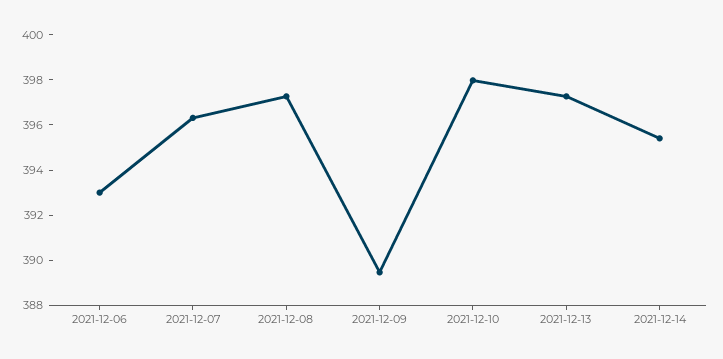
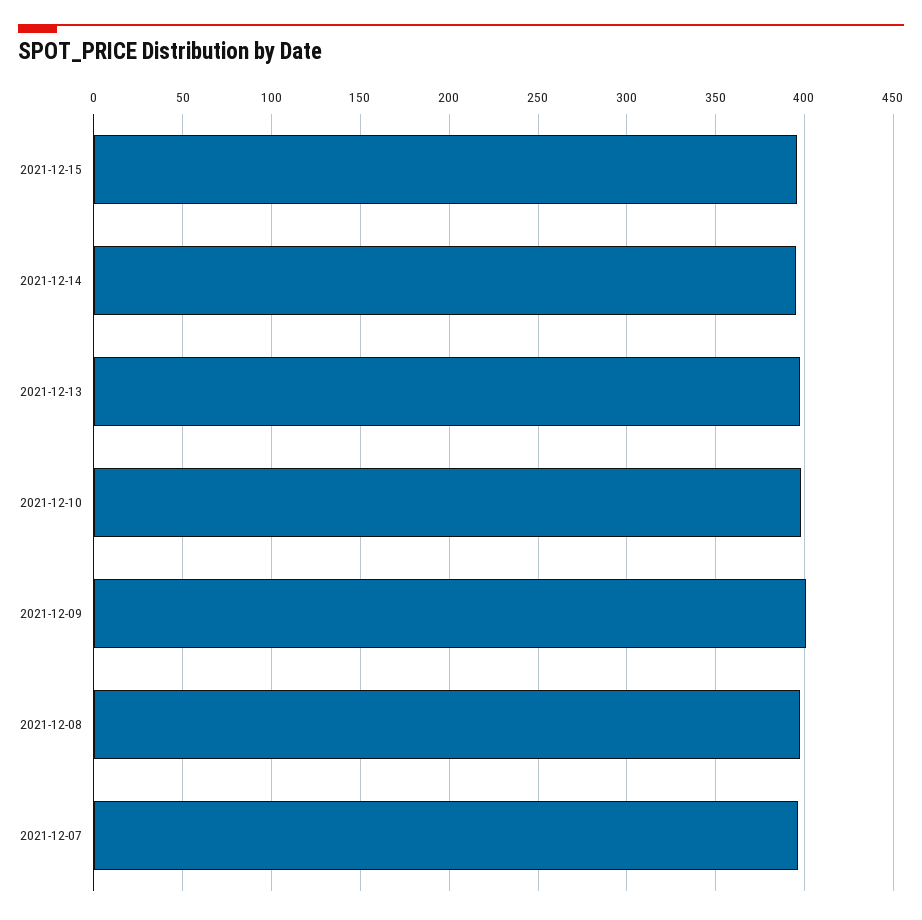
2021-12-06: 393 -> none
2021-12-09: 389.5 -> 400
2021-12-15: none -> 395

